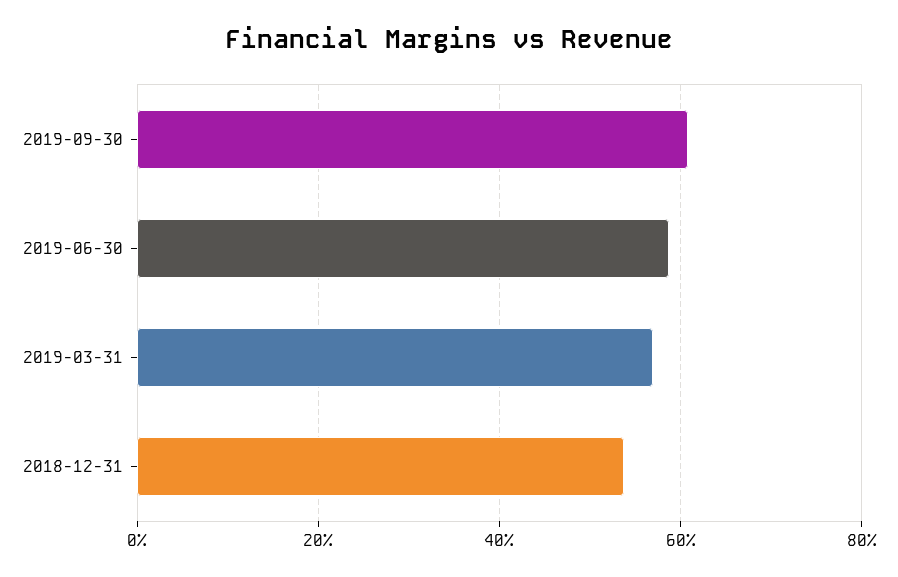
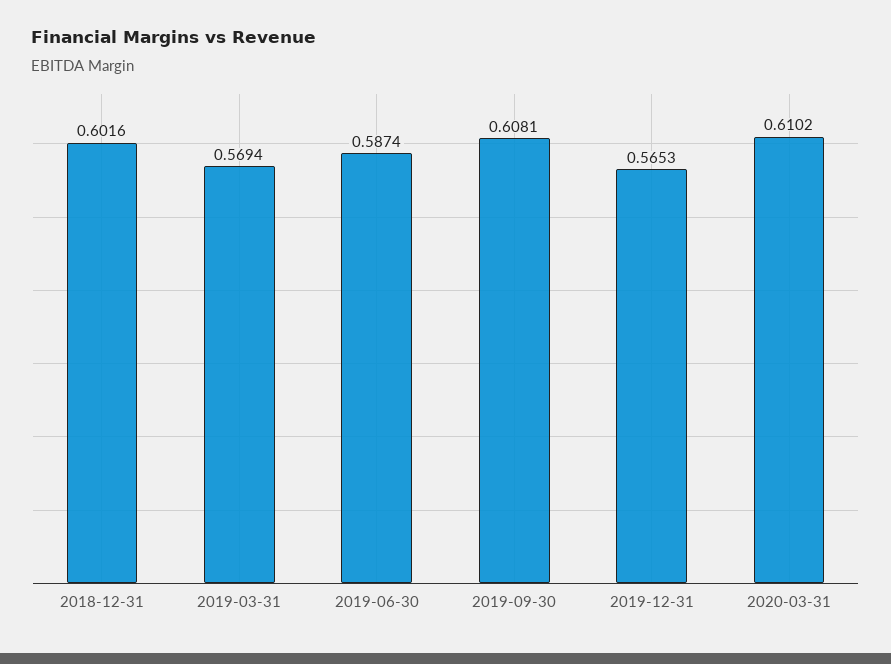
2018-12-31: 0.54 -> 0.6016
2019-12-31: none -> 0.5653
2020-03-31: none -> 0.6102

